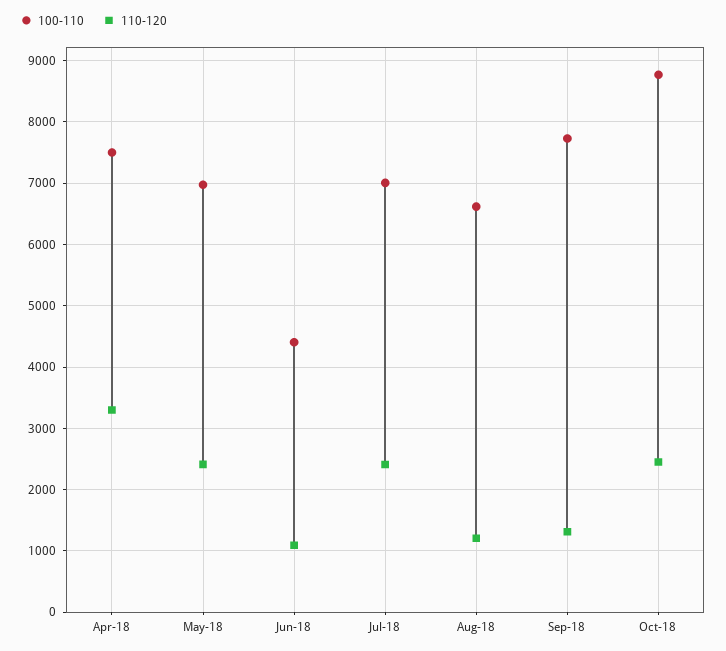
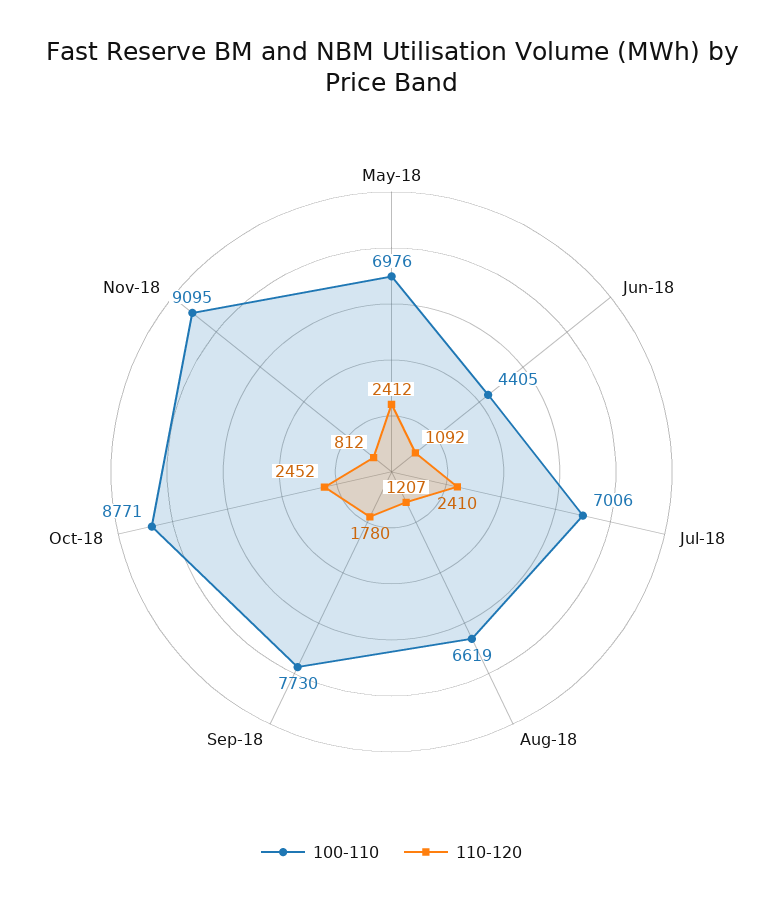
100-110, Apr-18: 7500 -> none
110-120, Apr-18: 3300 -> none
110-120, Sep-18: 1300 -> 1780
100-110, Nov-18: none -> 9095
110-120, Nov-18: none -> 812

